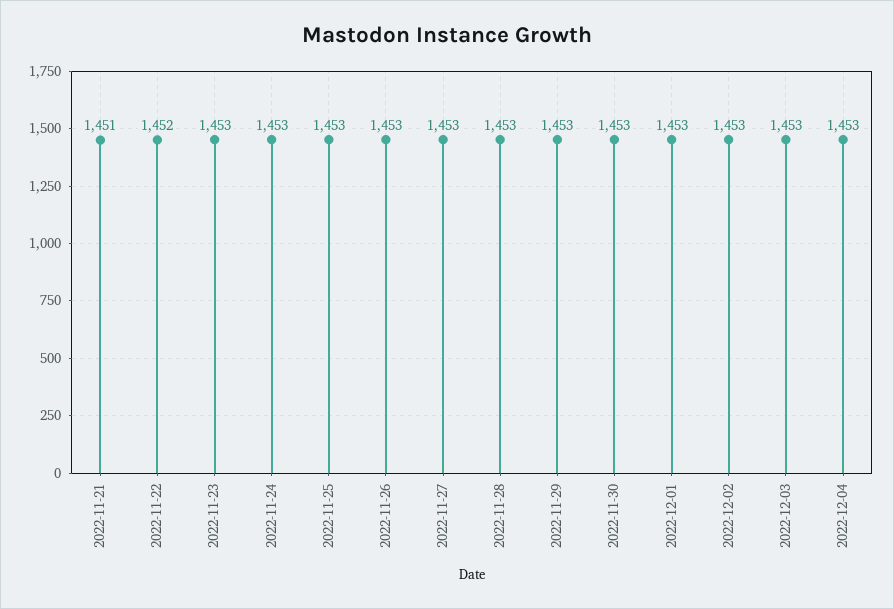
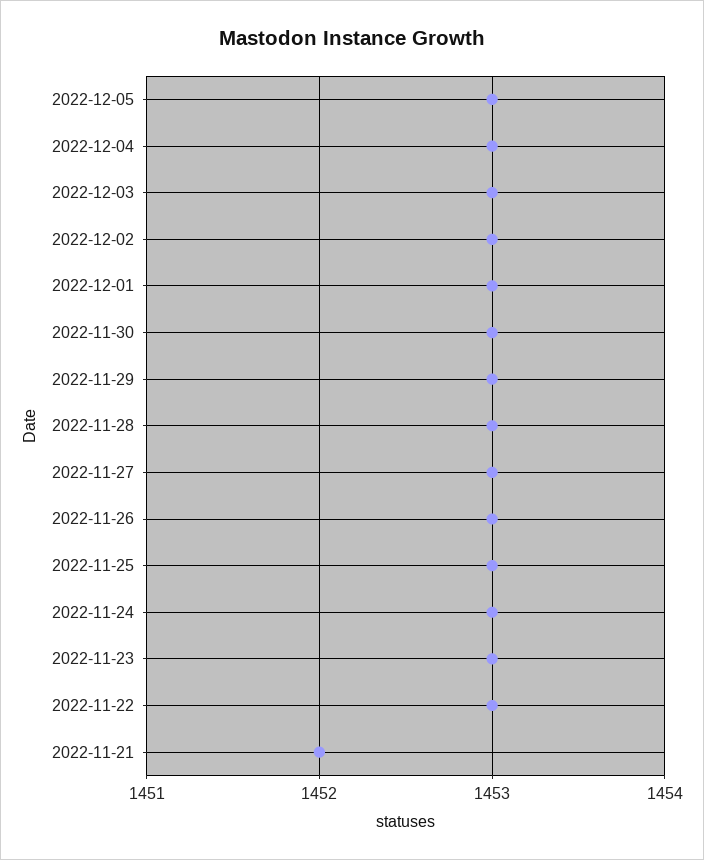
2022-11-21: 1451 -> 1452
2022-11-22: 1452 -> 1453
2022-12-05: none -> 1453

